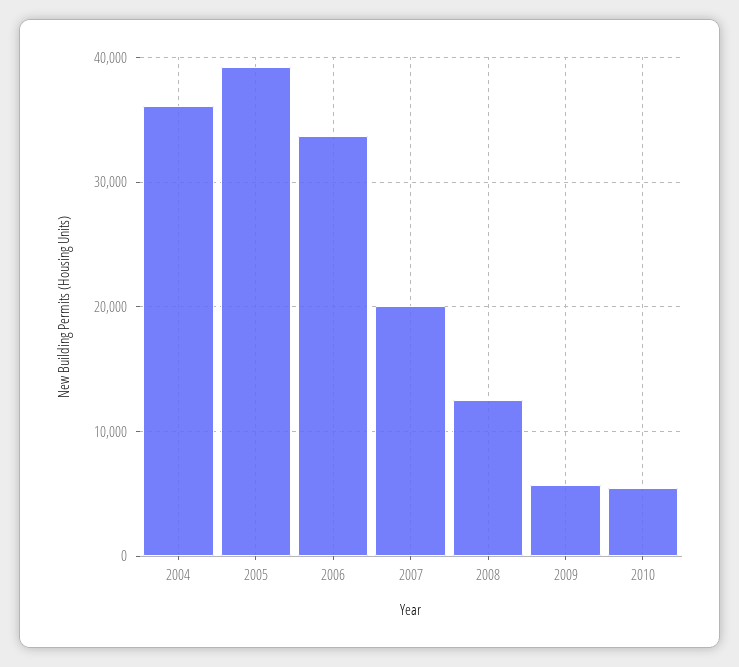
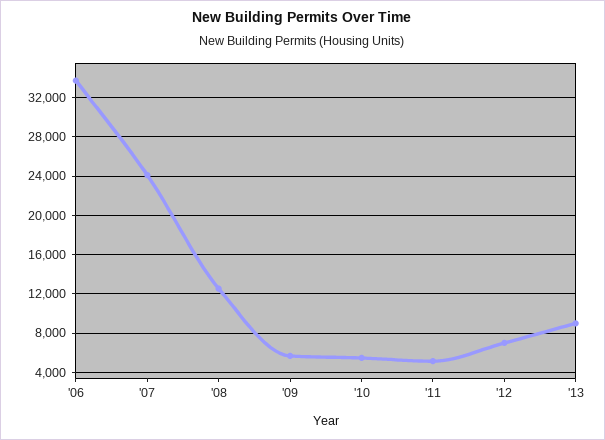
2004: 36000 -> none
2005: 39000 -> none
2007: 20000 -> 24000
'11: none -> 5000
'12: none -> 7000
'13: none -> 9000

